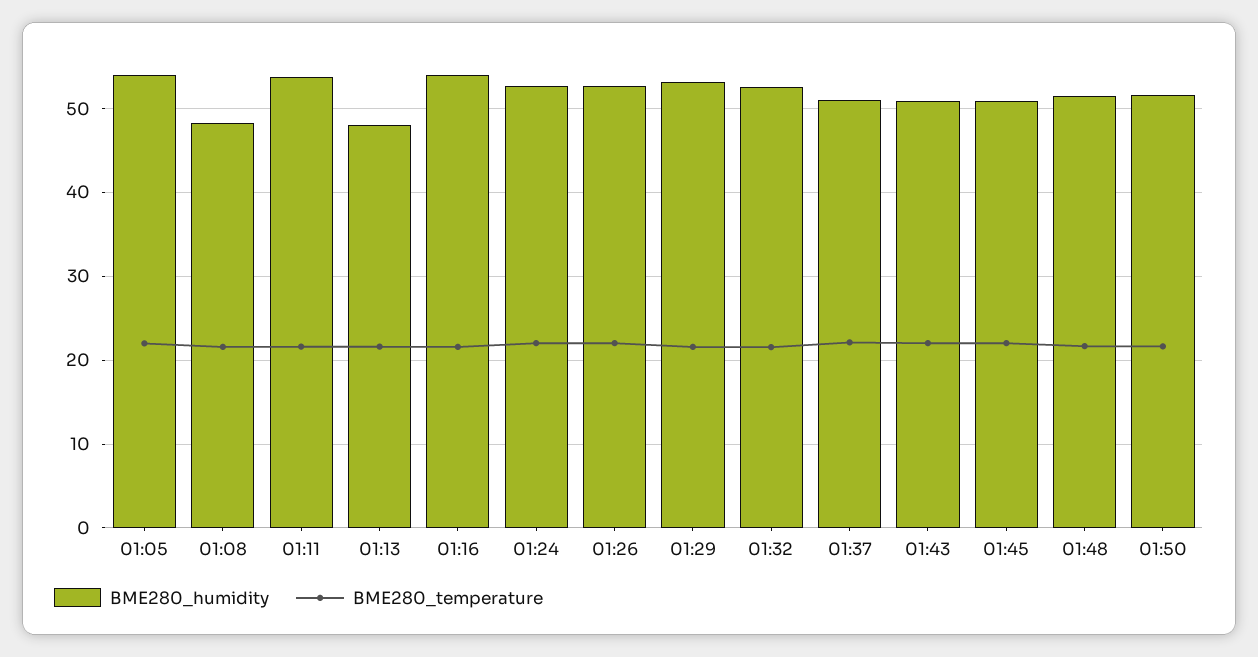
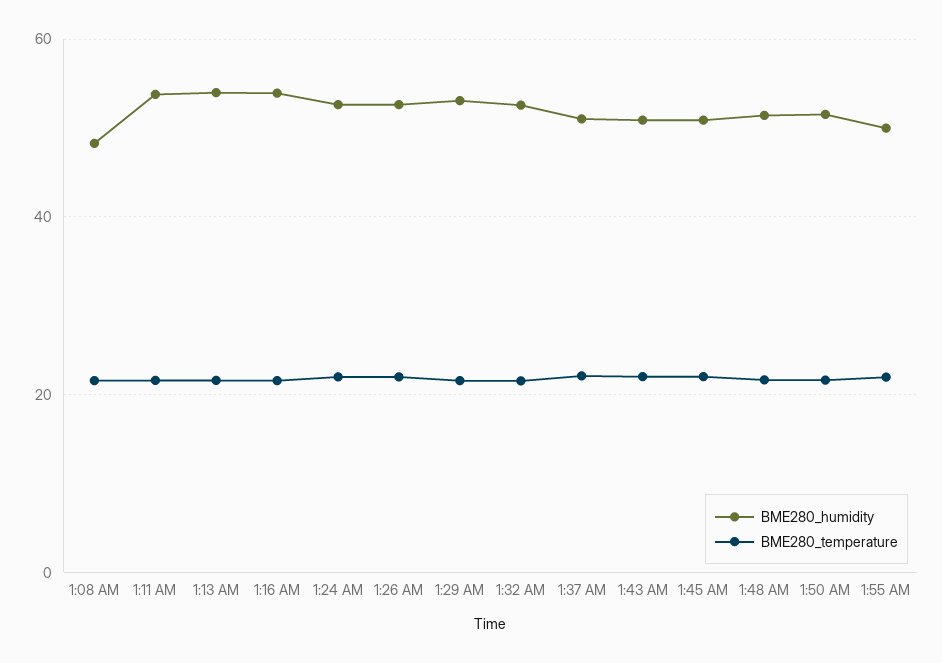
BME280_humidity, 01:05: 54 -> none
BME280_temperature, 01:05: 22 -> none
BME280_humidity, 01:13: 48 -> 54
BME280_humidity, 1:55 AM: none -> 50
BME280_temperature, 1:55 AM: none -> 22

